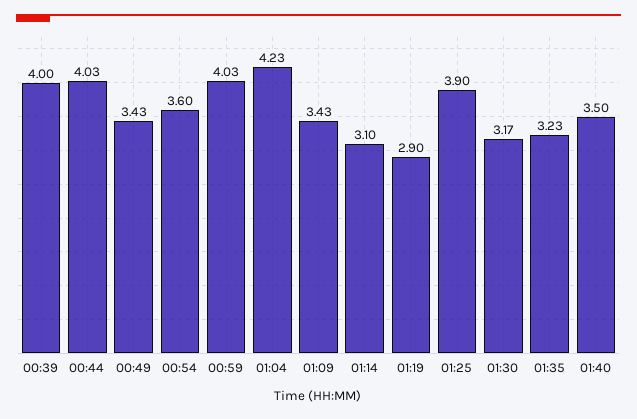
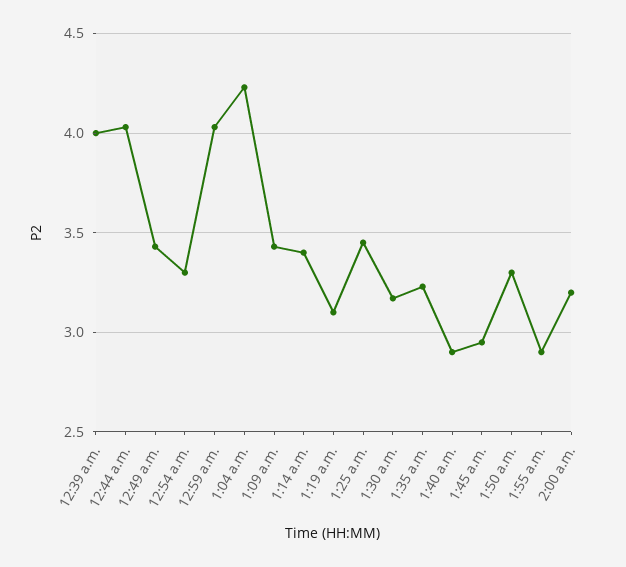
00:54: 3.6 -> 3.3
01:14: 3.1 -> 3.4
01:19: 2.9 -> 3.1
01:25: 3.9 -> 3.45
01:40: 3.5 -> 2.9
1:45 a.m.: none -> 2.95
1:50 a.m.: none -> 3.3
1:55 a.m.: none -> 2.9
2:00 a.m.: none -> 3.2

